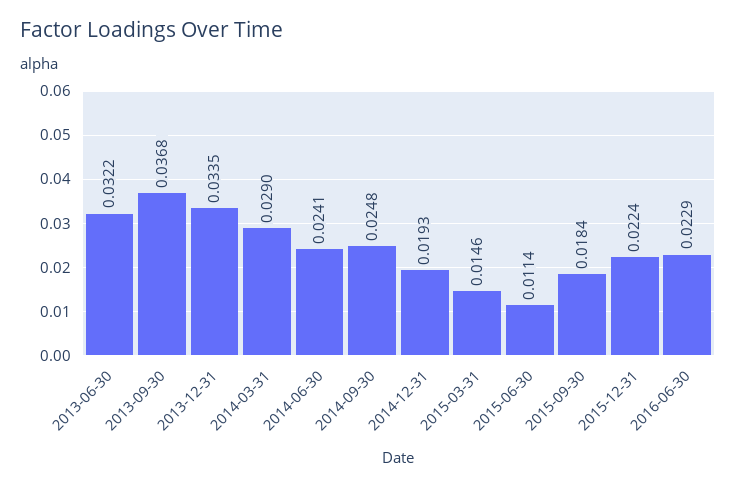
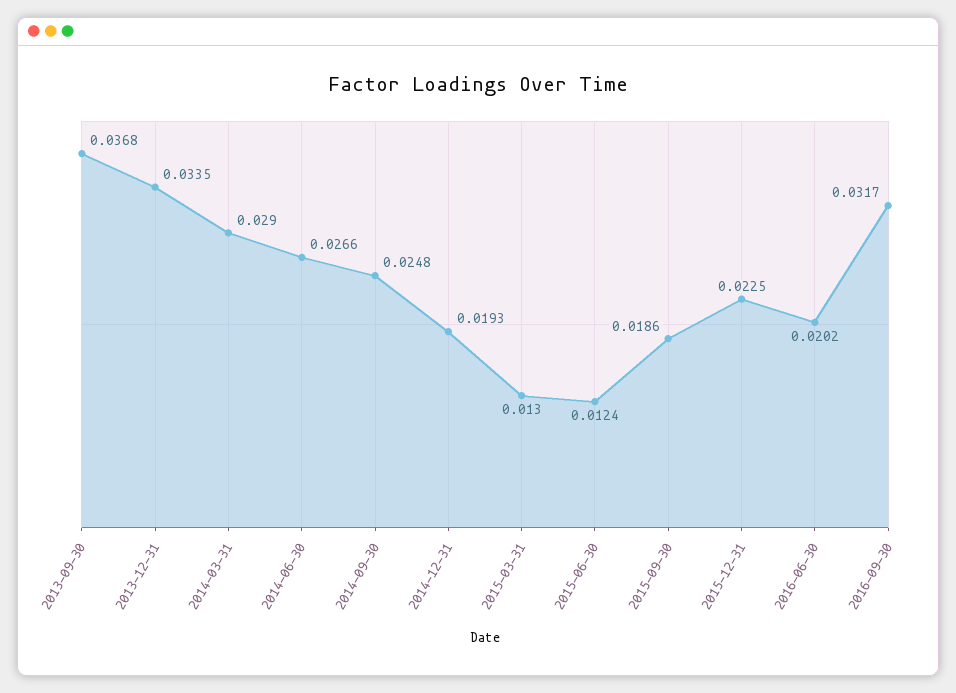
2013-06-30: 0.0322 -> none
2014-06-30: 0.0241 -> 0.0266
2015-03-31: 0.0146 -> 0.013
2015-06-30: 0.0114 -> 0.0124
2015-09-30: 0.0184 -> 0.0186
2015-12-31: 0.0224 -> 0.0225
2016-06-30: 0.0229 -> 0.0202
2016-09-30: none -> 0.0317

